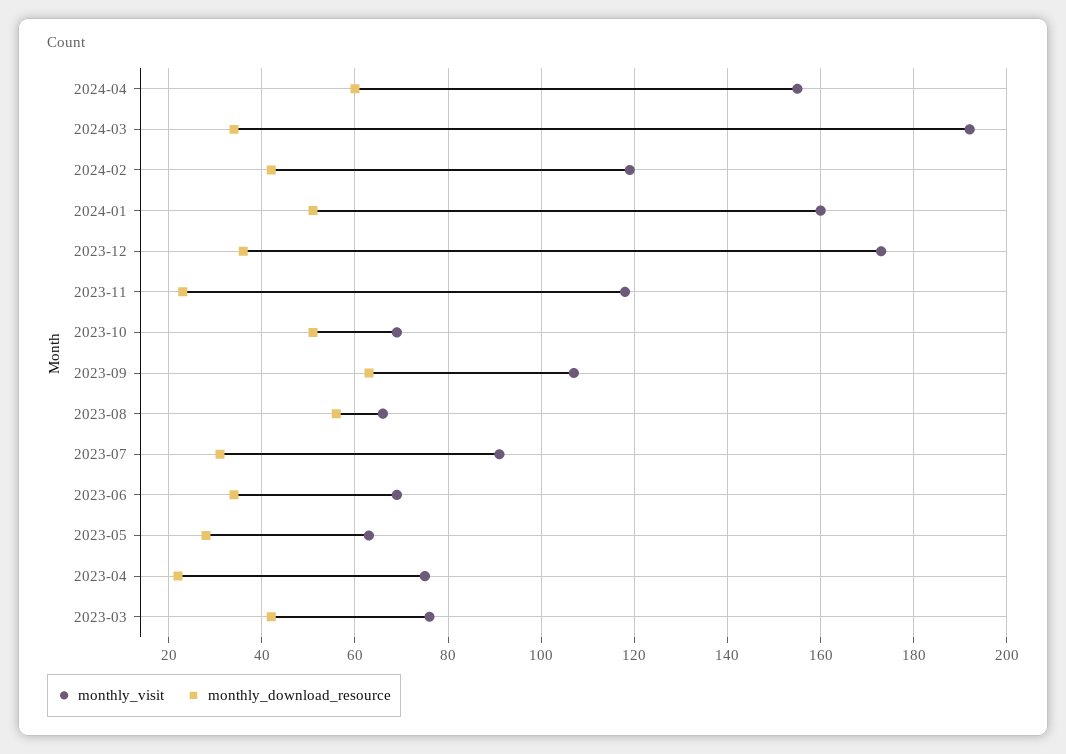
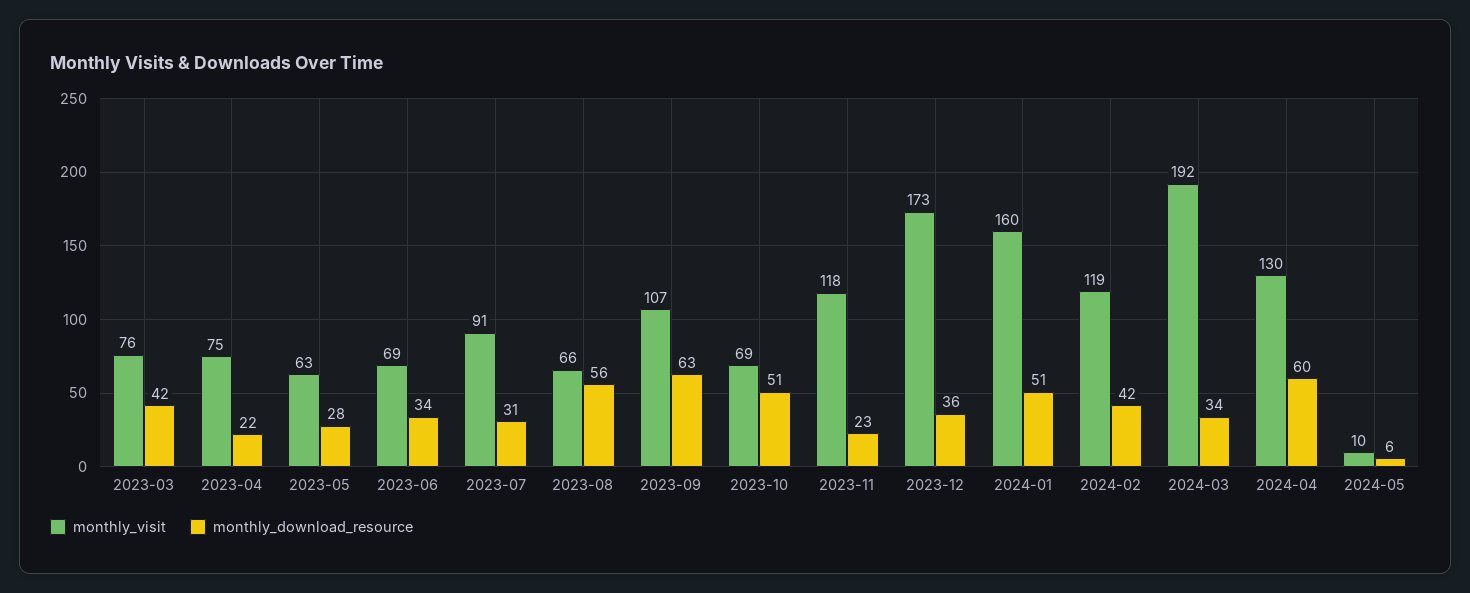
monthly_visit, 2024-04: 155 -> 130
monthly_visit, 2024-05: none -> 10
monthly_download_resource, 2024-05: none -> 6

